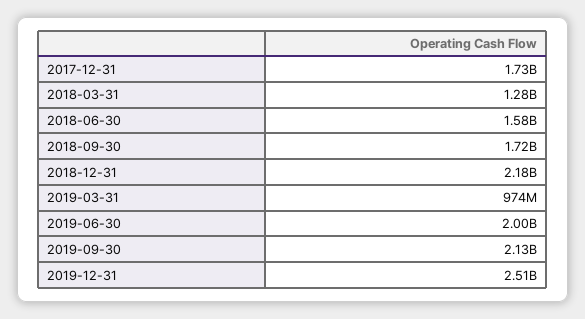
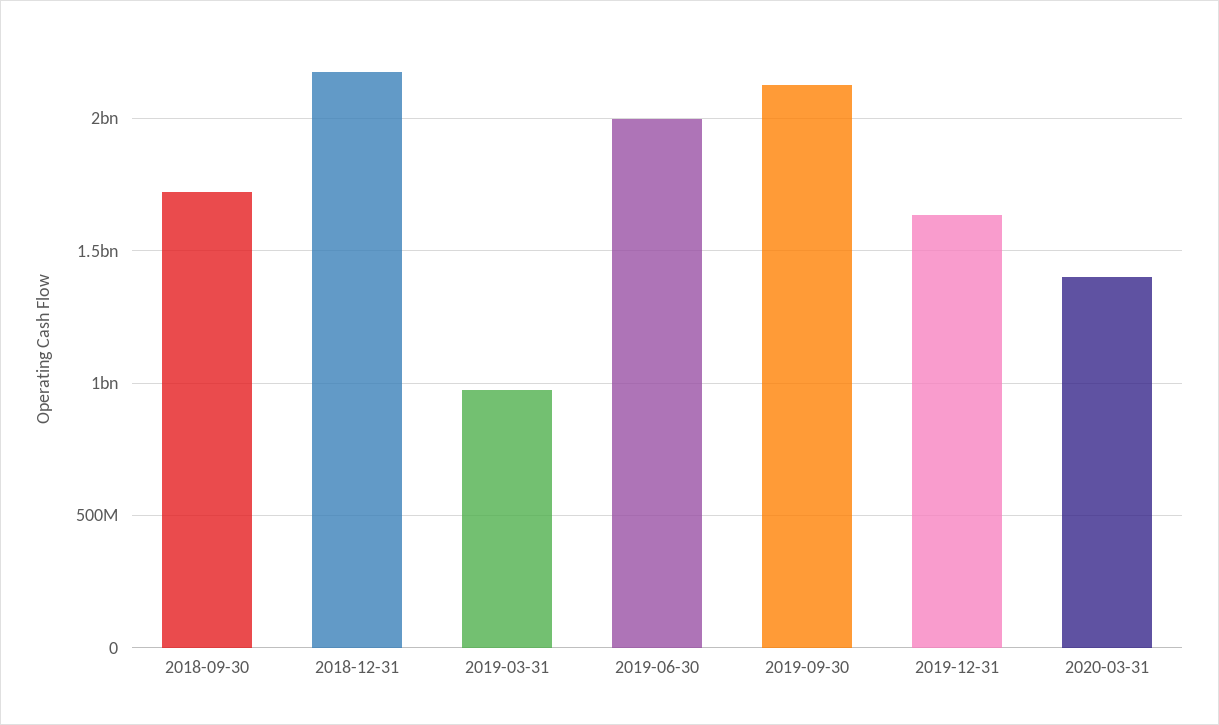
2017-12-31: 1730000000 -> none
2018-03-31: 1280000000 -> none
2018-06-30: 1580000000 -> none
2019-12-31: 2510000000 -> 1650000000
2020-03-31: none -> 1400000000

